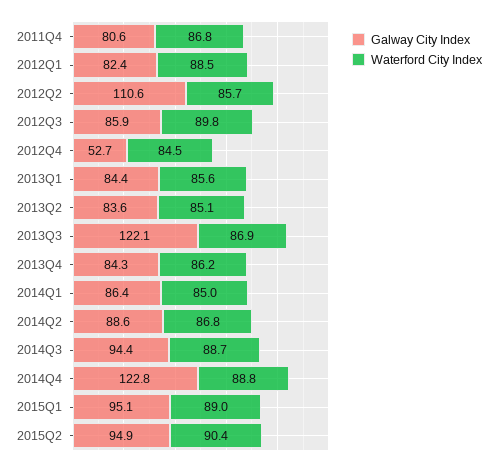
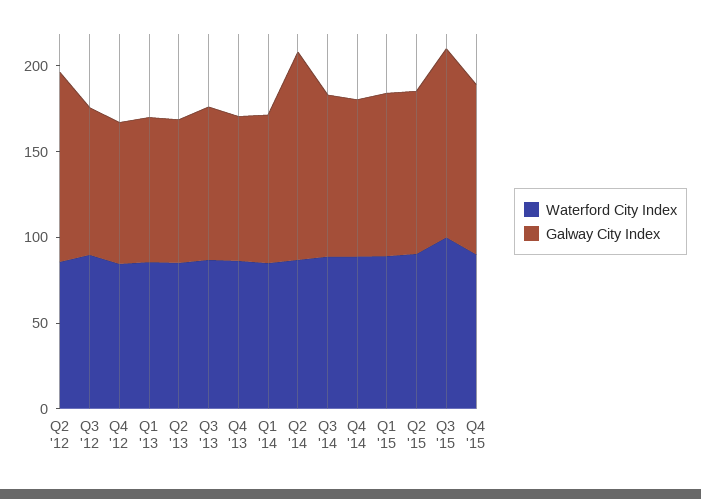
Galway City Index, 2011Q4: 80.6 -> none
Waterford City Index, 2011Q4: 86.8 -> none
Galway City Index, 2012Q1: 82.4 -> none
Waterford City Index, 2012Q1: 88.5 -> none
Galway City Index, 2012Q4: 52.7 -> 80
Galway City Index, 2013Q3: 122.1 -> 90
Galway City Index, 2014Q2: 88.6 -> 120
Galway City Index, 2014Q4: 122.8 -> 90
Waterford City Index, Q3 '15: none -> 100
Galway City Index, Q3 '15: none -> 110
Waterford City Index, Q4 '15: none -> 90
Galway City Index, Q4 '15: none -> 100

